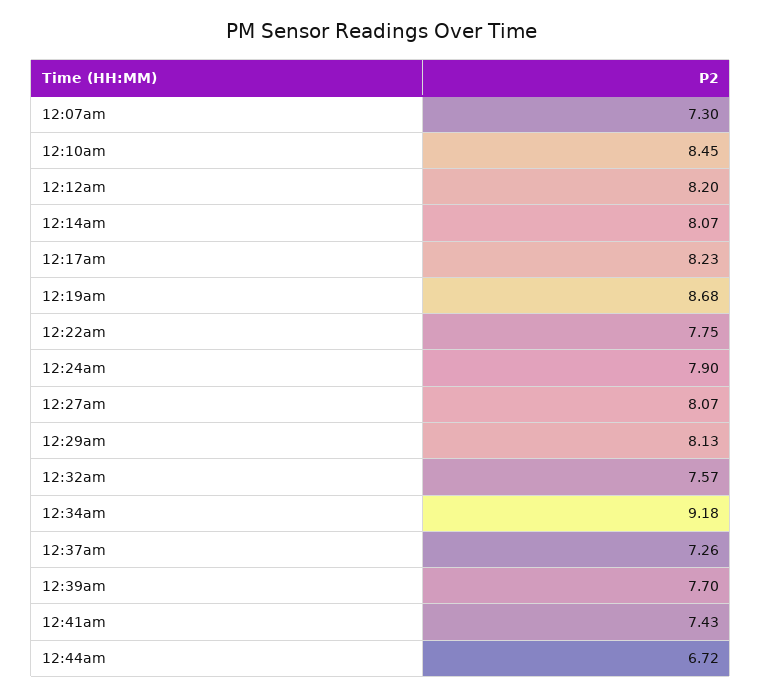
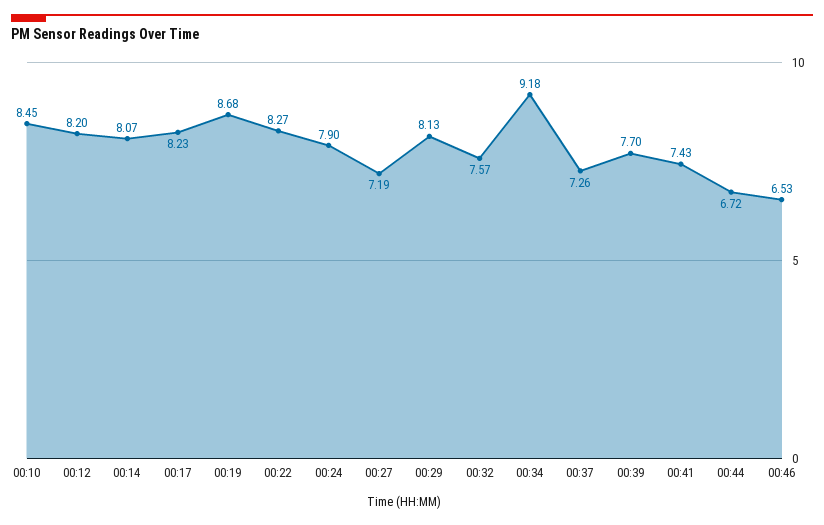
12:07am: 7.3 -> none
12:22am: 7.75 -> 8.27
12:27am: 8.07 -> 7.19
00:46: none -> 6.53

